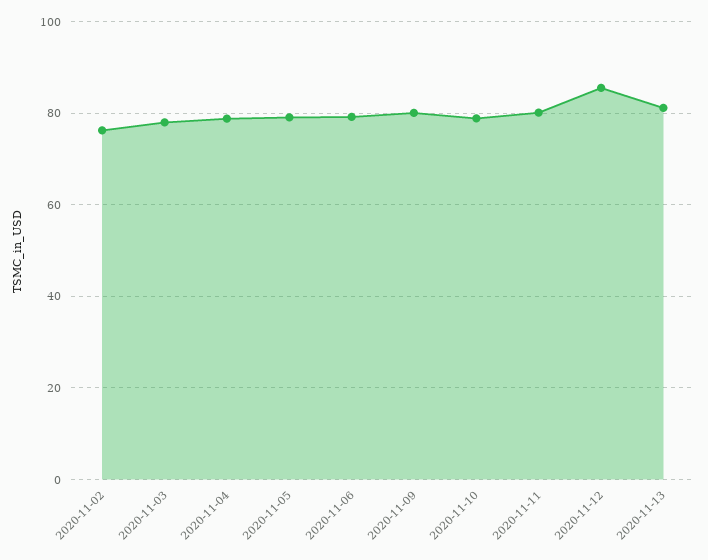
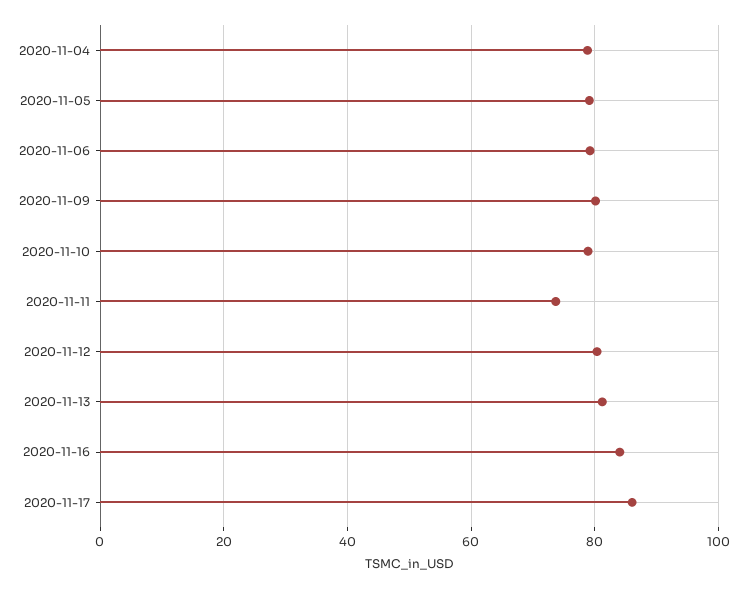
2020-11-02: 76 -> none
2020-11-03: 78 -> none
2020-11-11: 80 -> 74
2020-11-12: 86 -> 80
2020-11-16: none -> 84
2020-11-17: none -> 86

